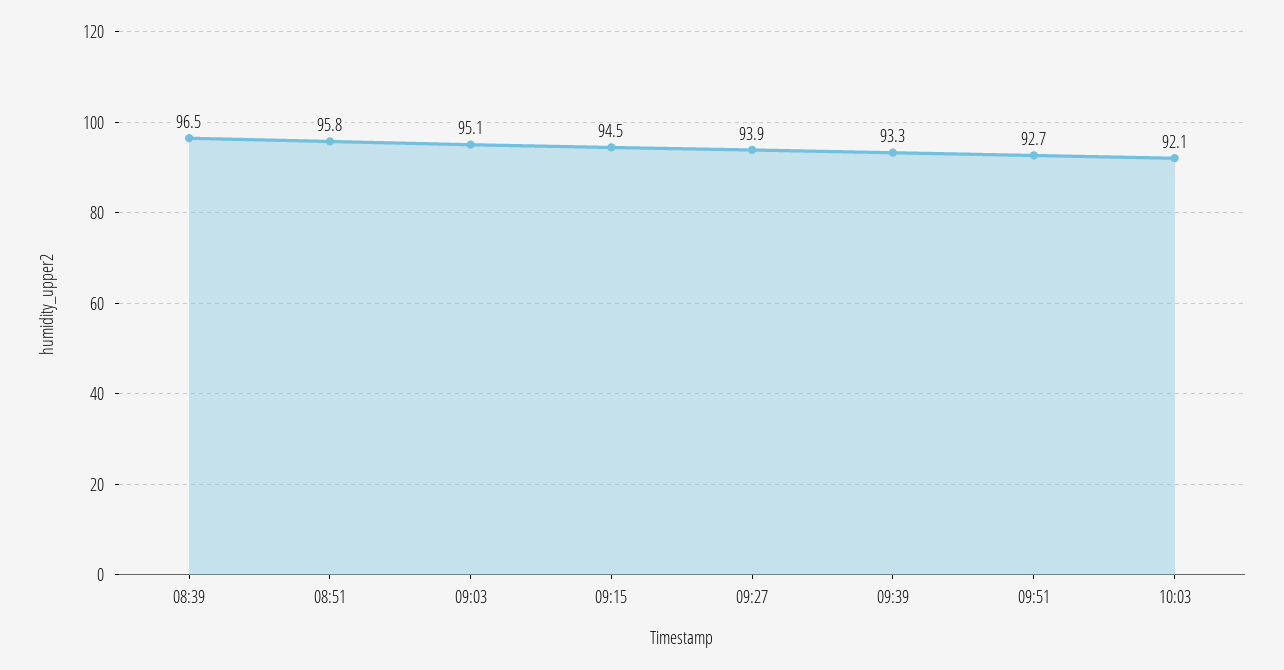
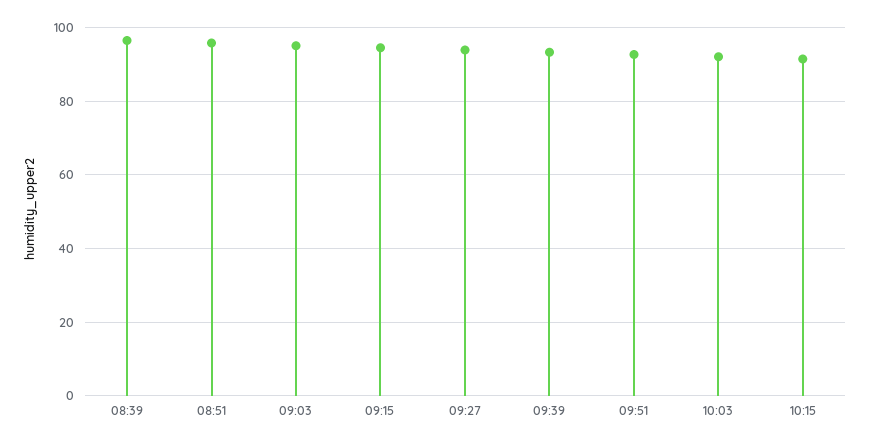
10:15: none -> 92

